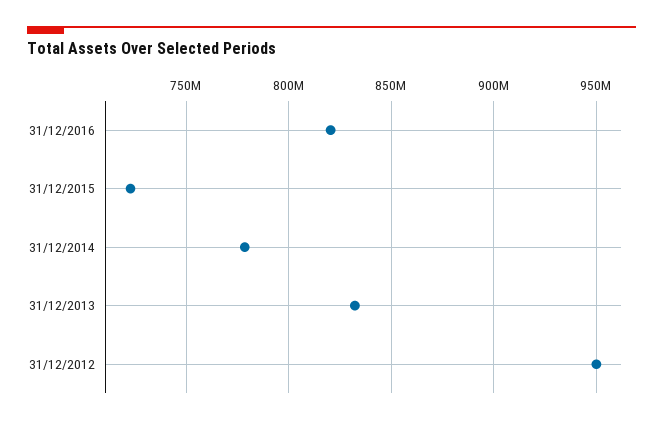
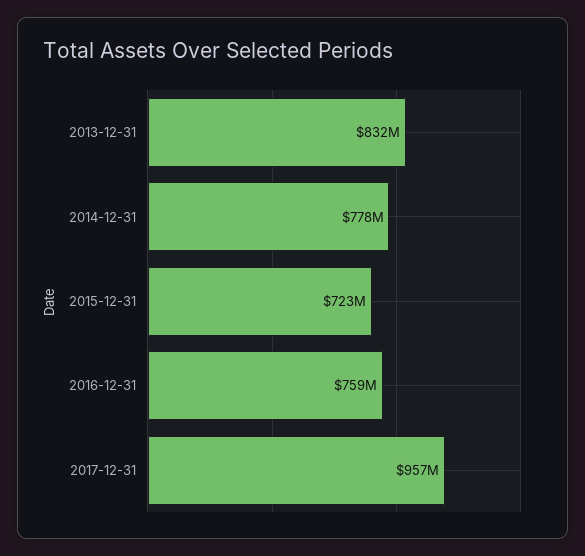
31/12/2016: 820000000 -> 759000000
31/12/2012: 950000000 -> none
2017-12-31: none -> 957000000

